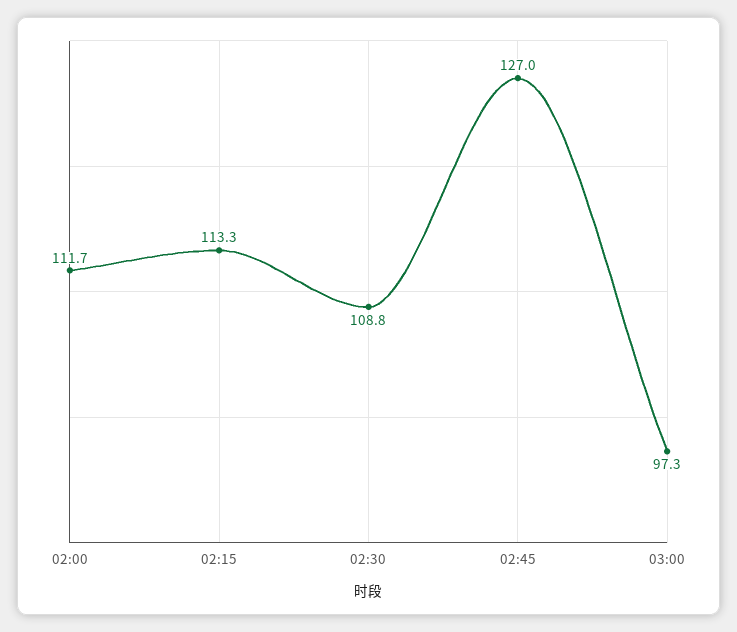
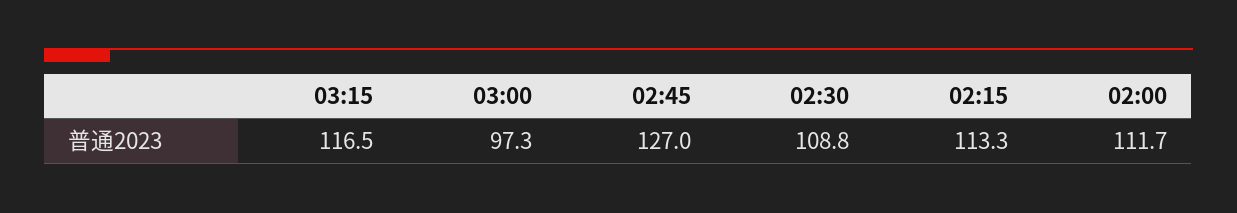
03:15: none -> 116.5

